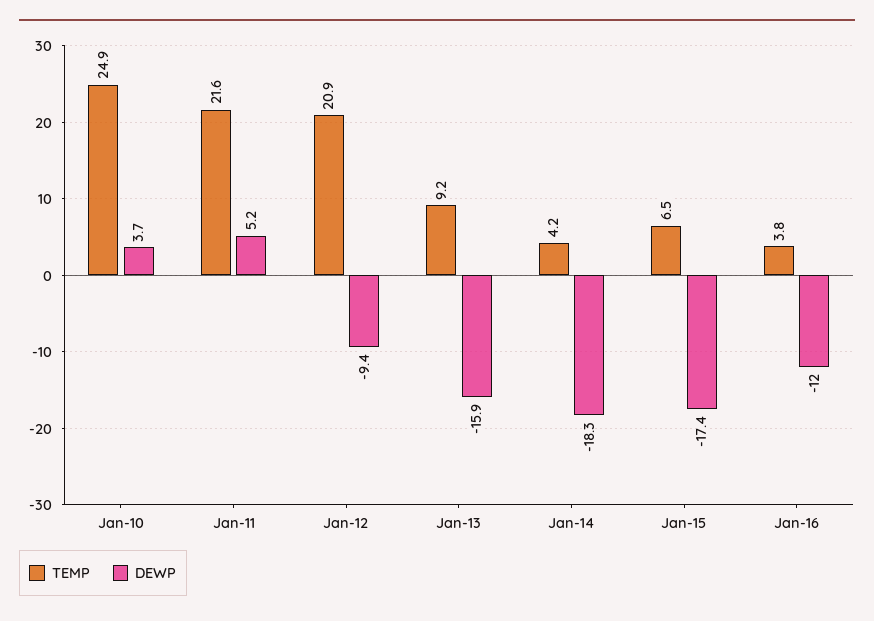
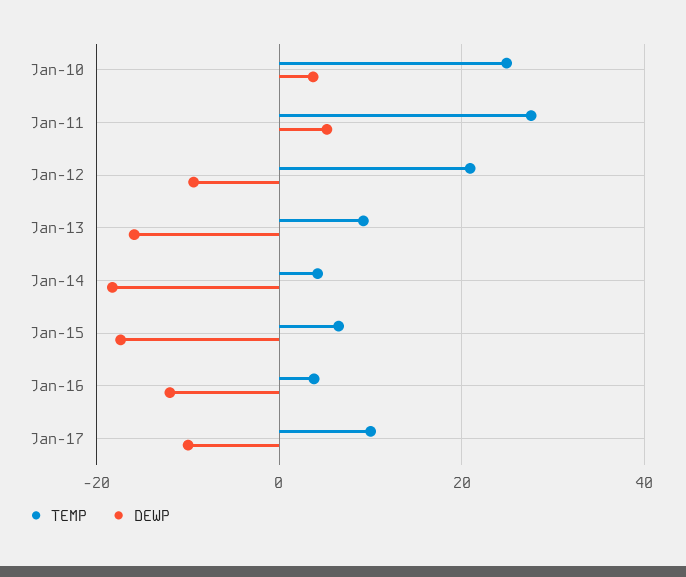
TEMP, Jan-11: 21.6 -> 28
TEMP, Jan-17: none -> 10
DEWP, Jan-17: none -> -10

